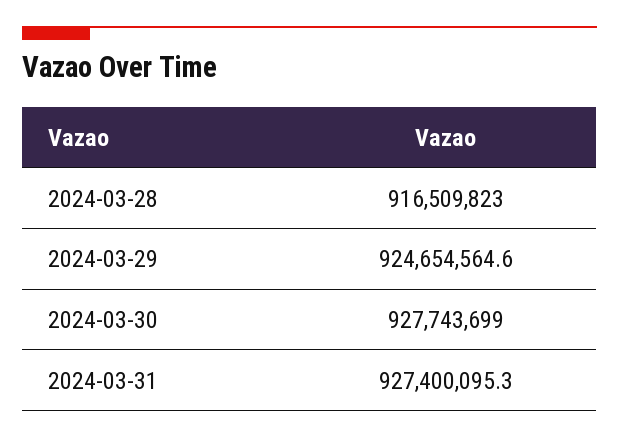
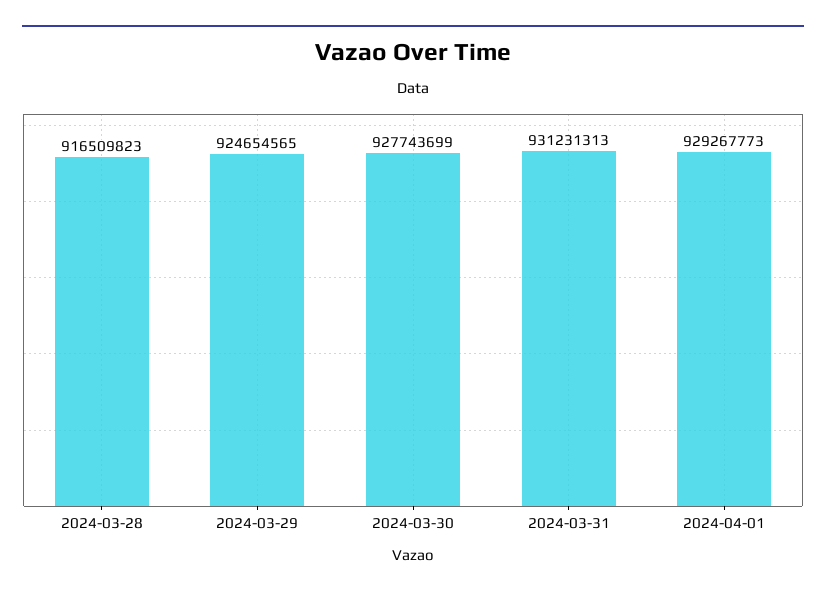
2024-03-31: 927400095.3 -> 931231313
2024-04-01: none -> 929267773

